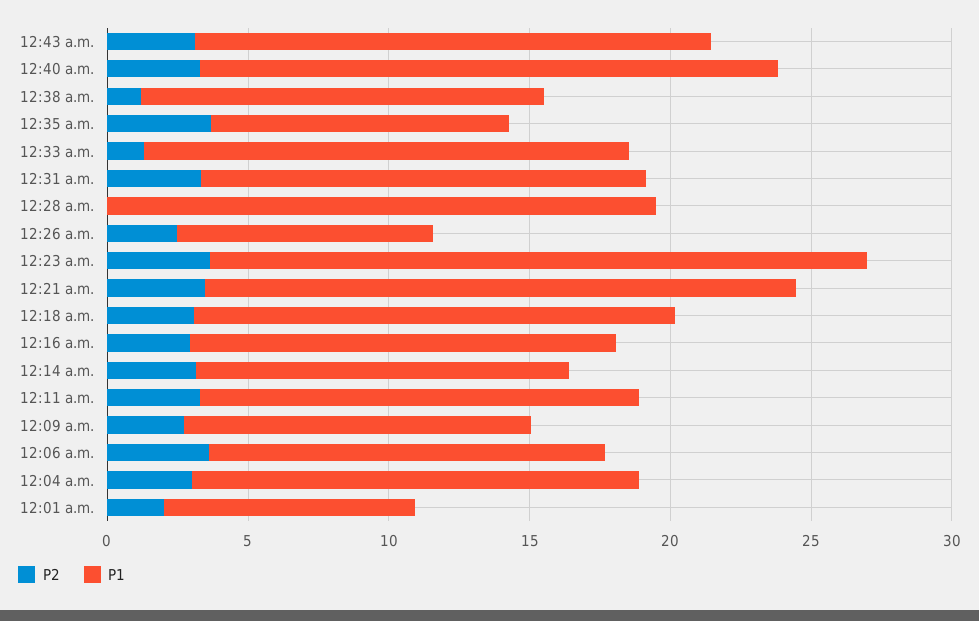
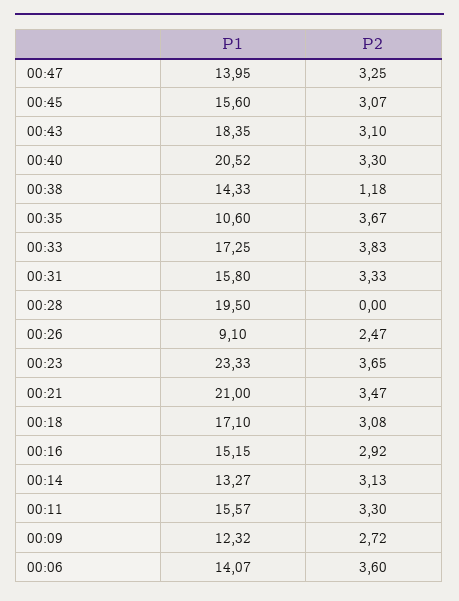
P2, 12:33 a.m.: 1 -> 3.83
P2, 12:04 a.m.: 3 -> none
P1, 12:04 a.m.: 16 -> none
P2, 12:01 a.m.: 2 -> none
P1, 12:01 a.m.: 9 -> none
P1, 00:47: none -> 13.95
P2, 00:47: none -> 3.25
P1, 00:45: none -> 15.6
P2, 00:45: none -> 3.07

